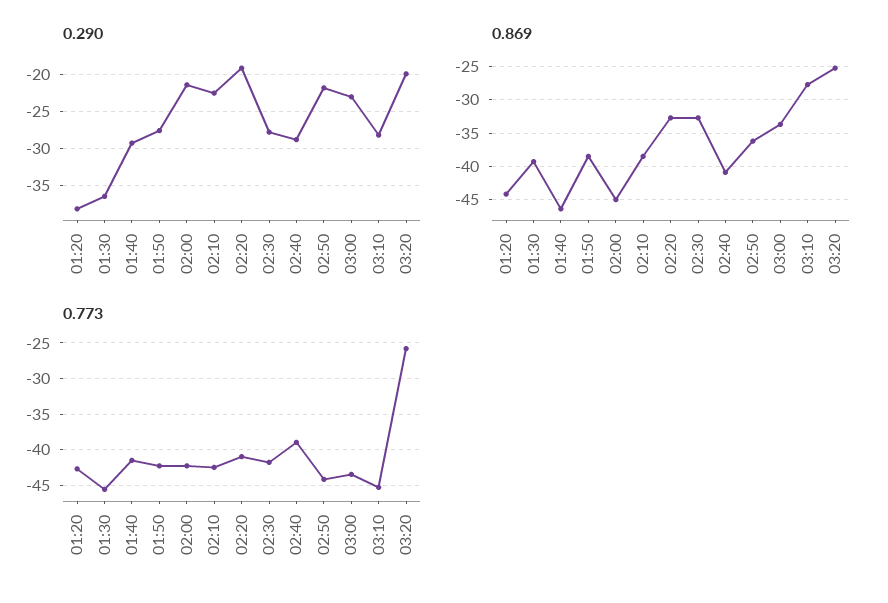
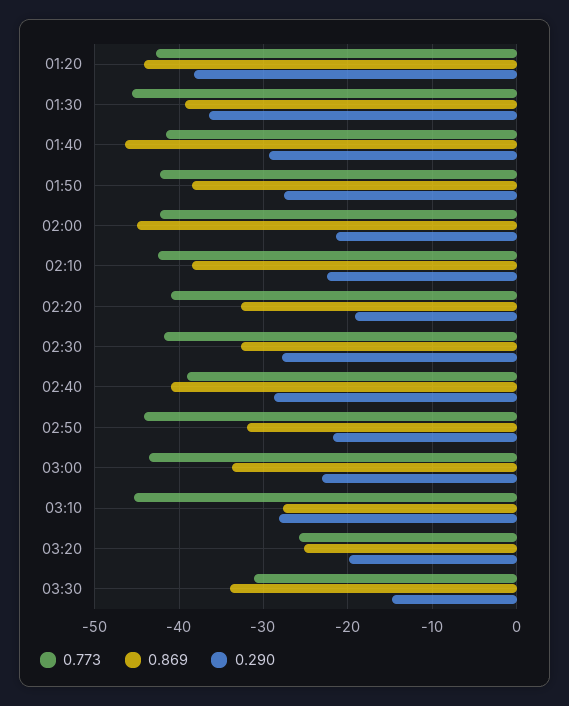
0.869, 02:50: -36 -> -32
0.773, 03:30: none -> -31
0.869, 03:30: none -> -34
0.290, 03:30: none -> -15

